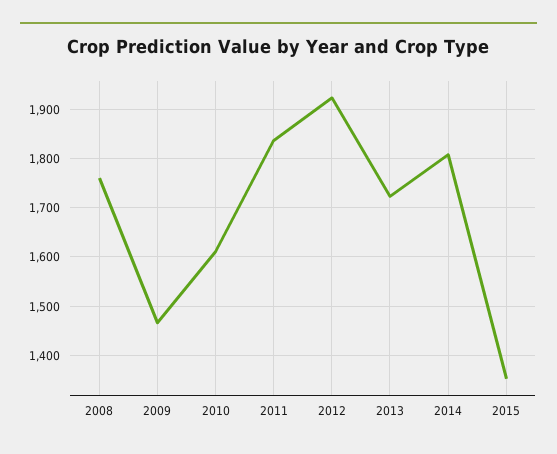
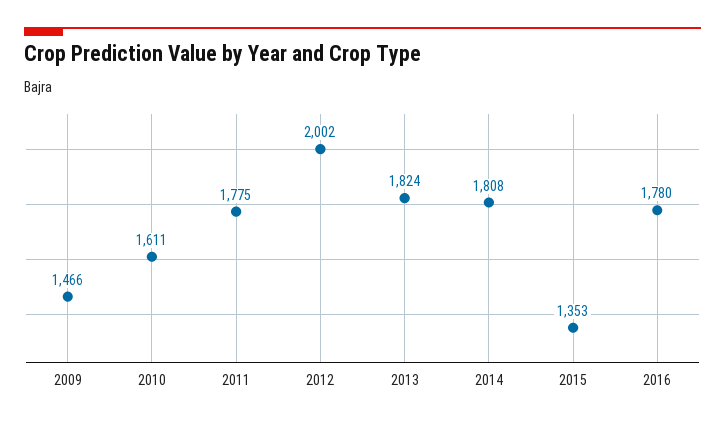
2008: 1760 -> none
2011: 1840 -> 1775
2012: 1920 -> 2002
2013: 1720 -> 1824
2016: none -> 1780

